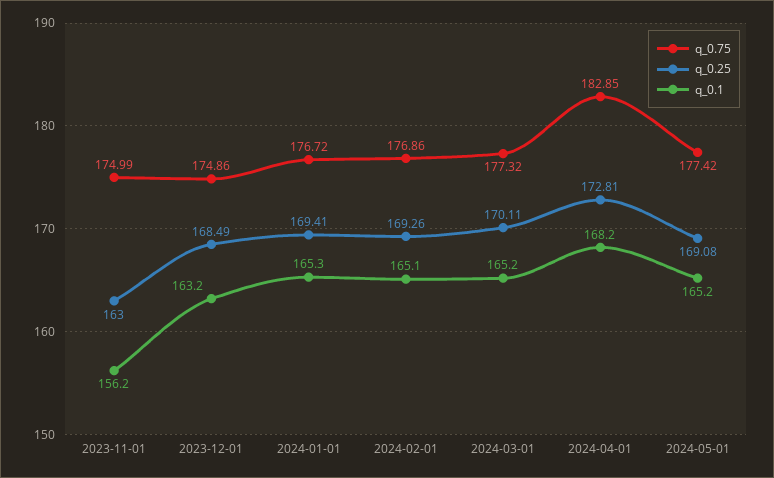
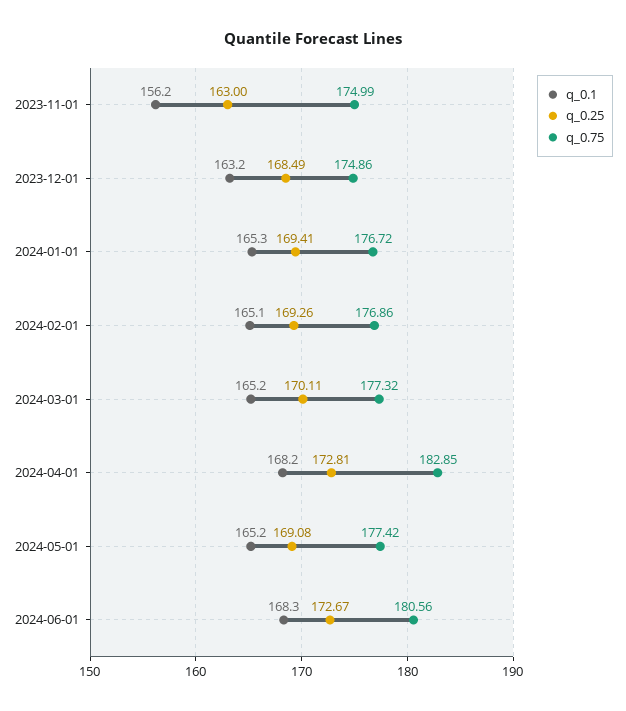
q_0.1, 2024-06-01: none -> 168.3
q_0.25, 2024-06-01: none -> 172.67
q_0.75, 2024-06-01: none -> 180.56

